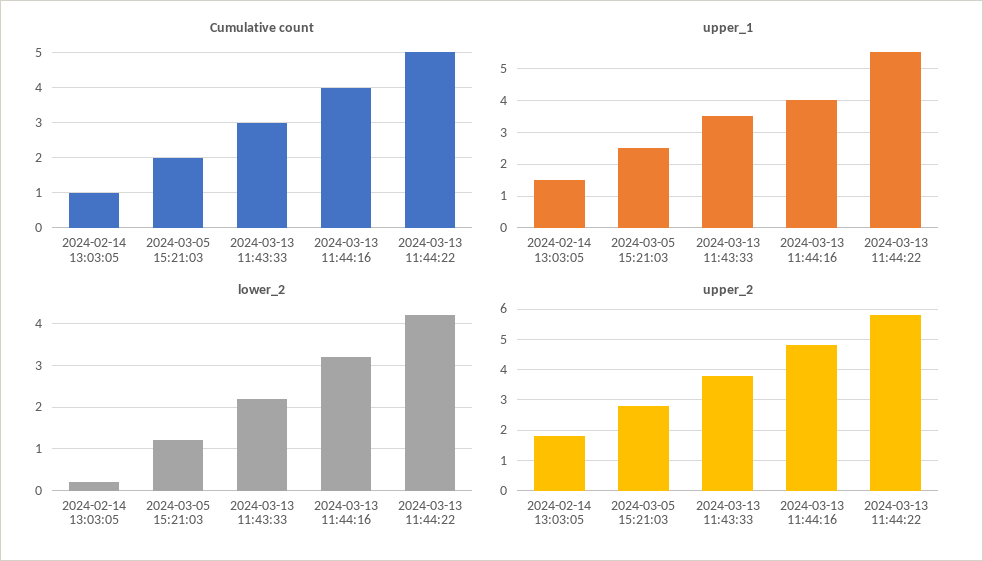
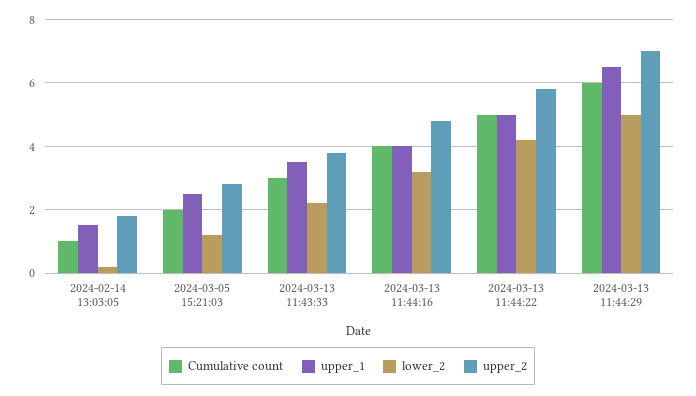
upper_1, 2024-03-13 11:44:22: 5.5 -> 5
Cumulative count, 2024-03-13 11:44:29: none -> 6
upper_1, 2024-03-13 11:44:29: none -> 6.5
lower_2, 2024-03-13 11:44:29: none -> 5
upper_2, 2024-03-13 11:44:29: none -> 7

